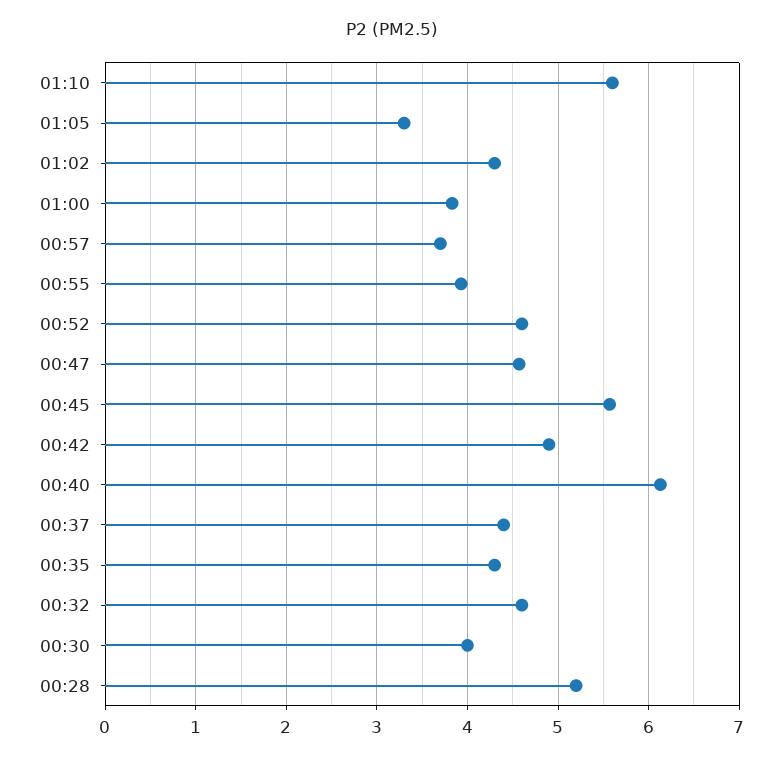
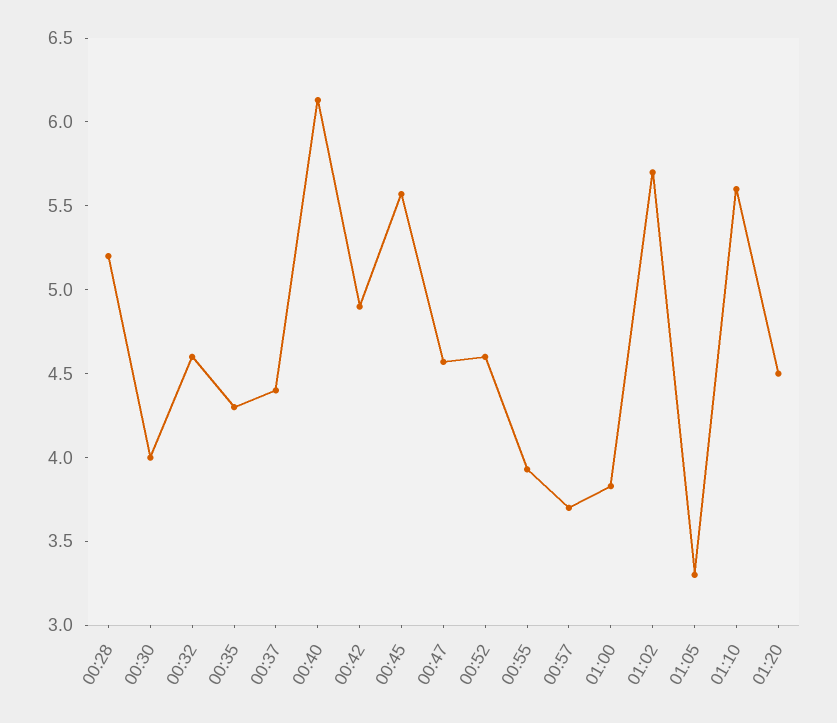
01:02: 4.3 -> 5.7
01:20: none -> 4.5

